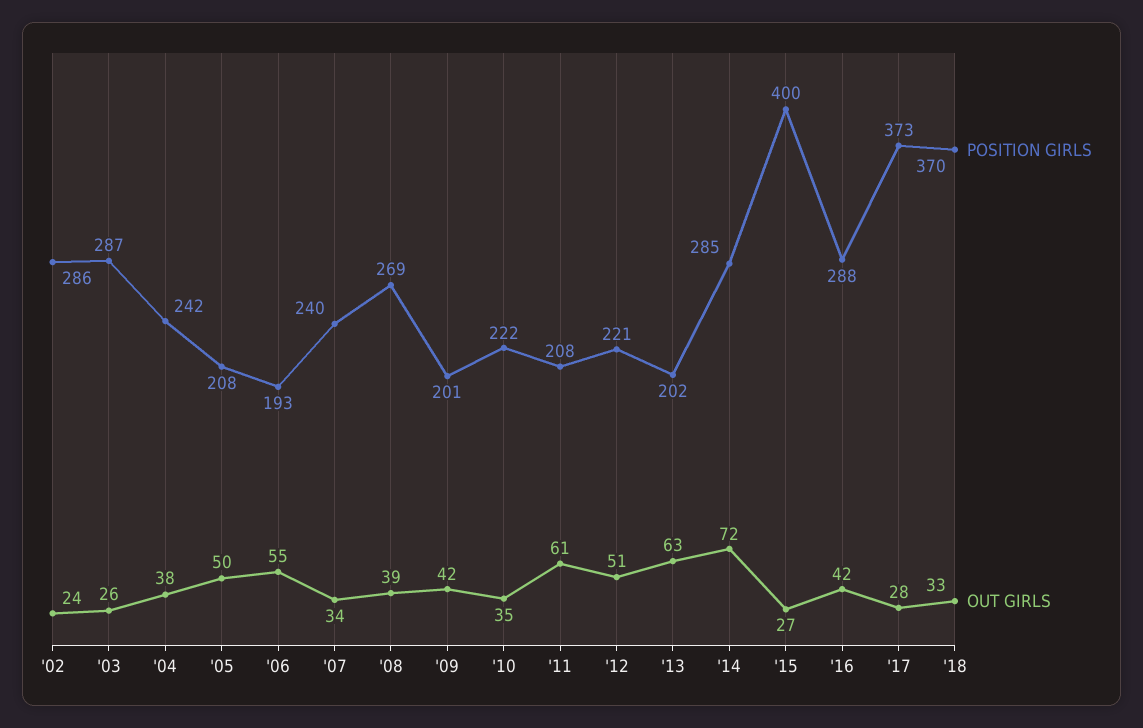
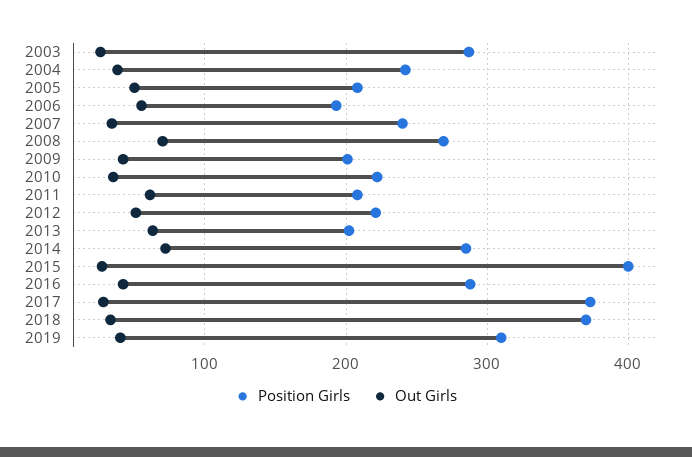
POSITION GIRLS, '02: 286 -> none
OUT GIRLS, '02: 24 -> none
OUT GIRLS, '08: 39 -> 70
POSITION GIRLS, 2019: none -> 310
OUT GIRLS, 2019: none -> 40

